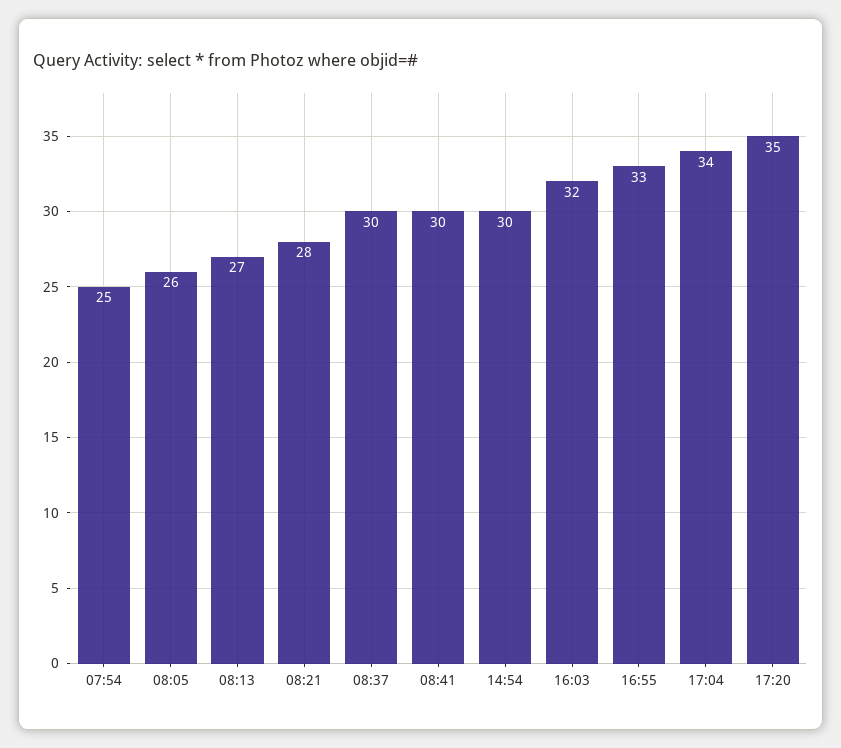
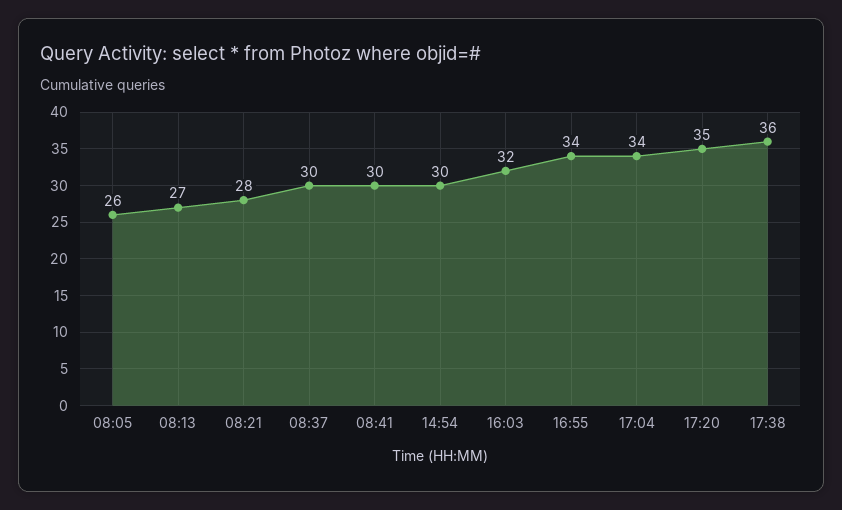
07:54: 25 -> none
16:55: 33 -> 34
17:38: none -> 36

